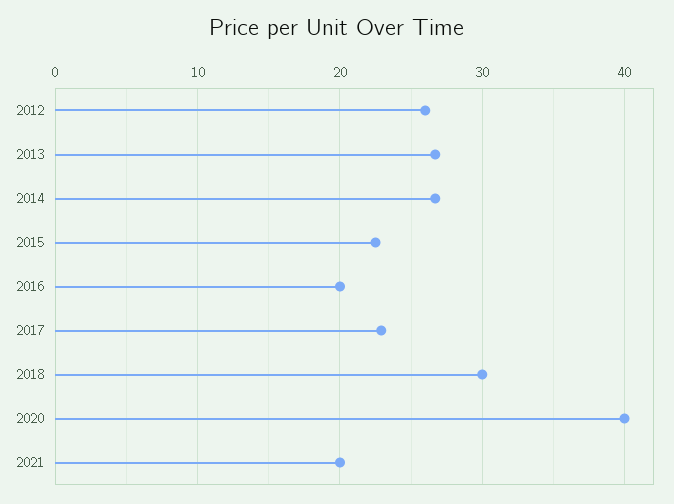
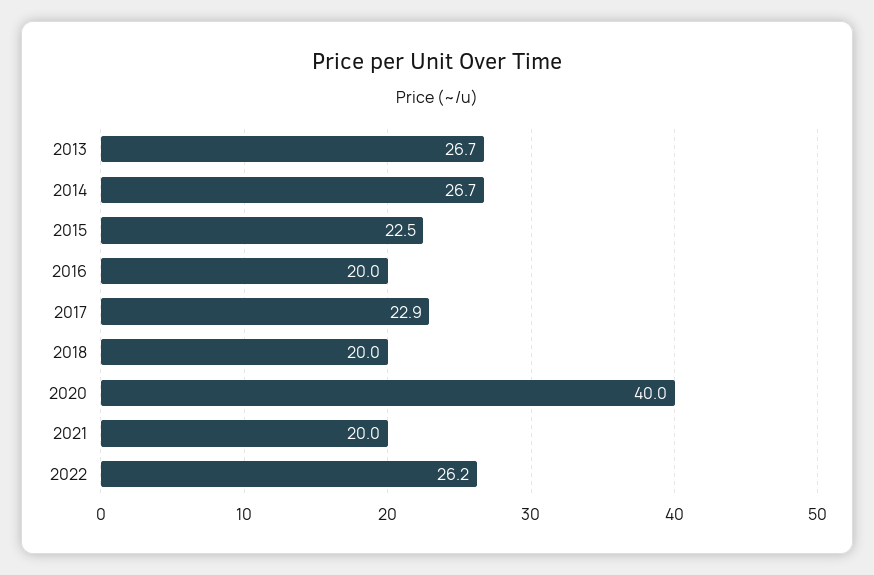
2012: 26 -> none
2018: 30 -> 20
2022: none -> 26.2

